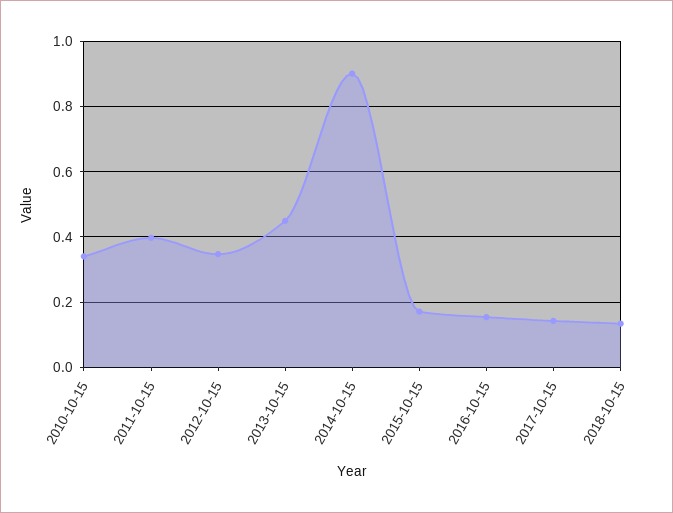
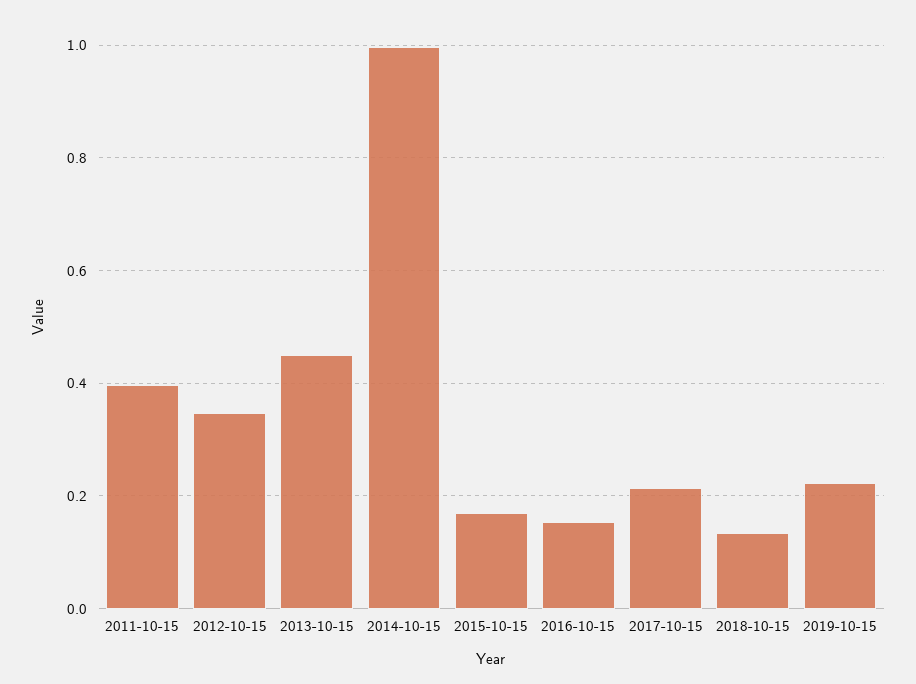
2010-10-15: 0.34 -> none
2014-10-15: 0.9 -> 1
2017-10-15: 0.14 -> 0.22
2019-10-15: none -> 0.22

